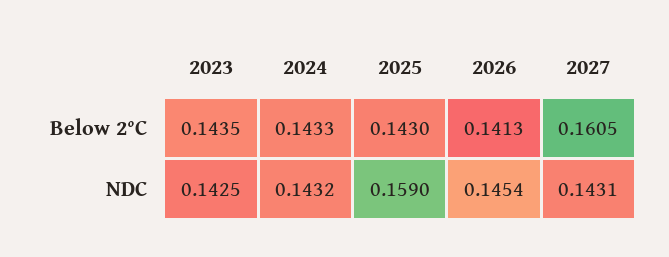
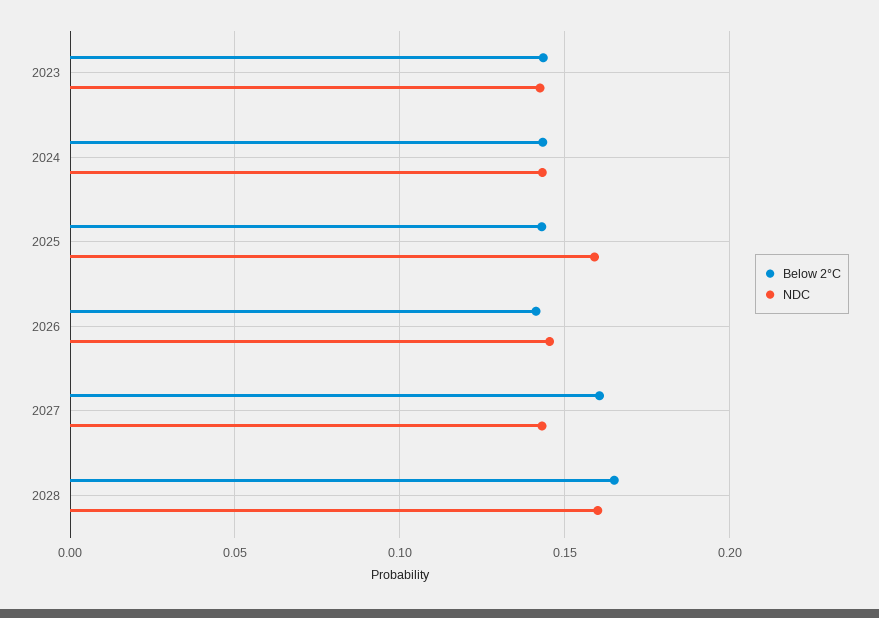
Below 2°C, 2028: none -> 0.165
NDC, 2028: none -> 0.16

